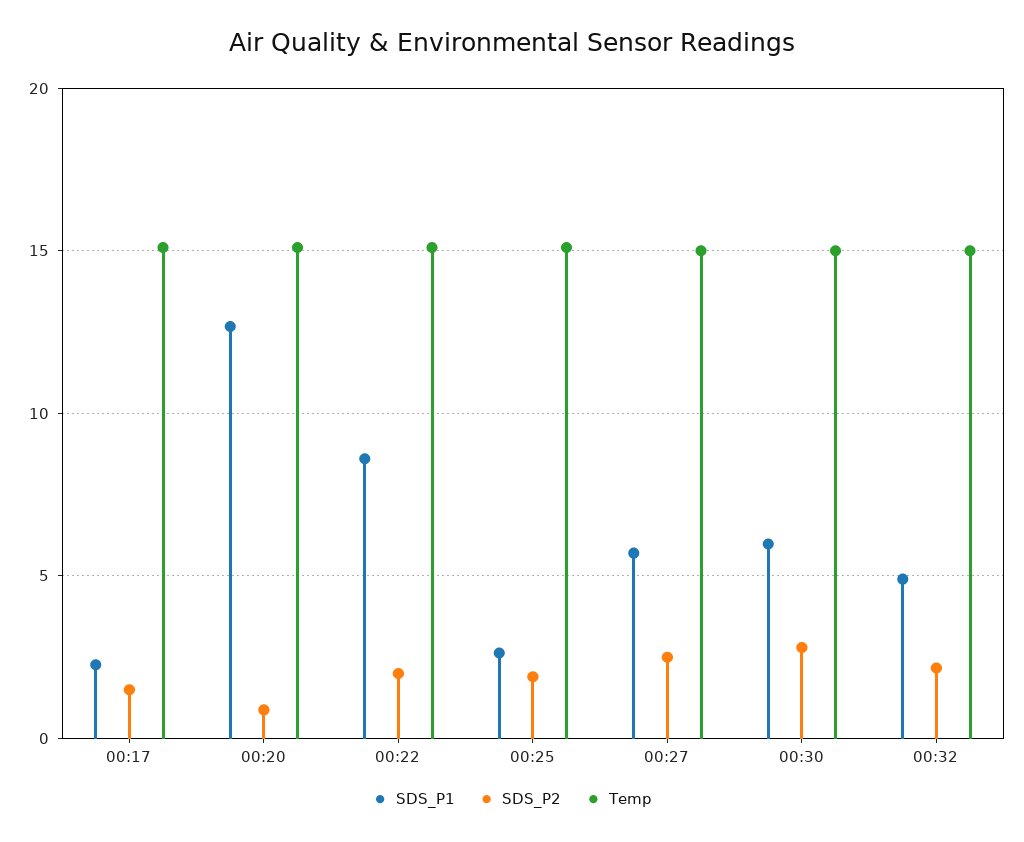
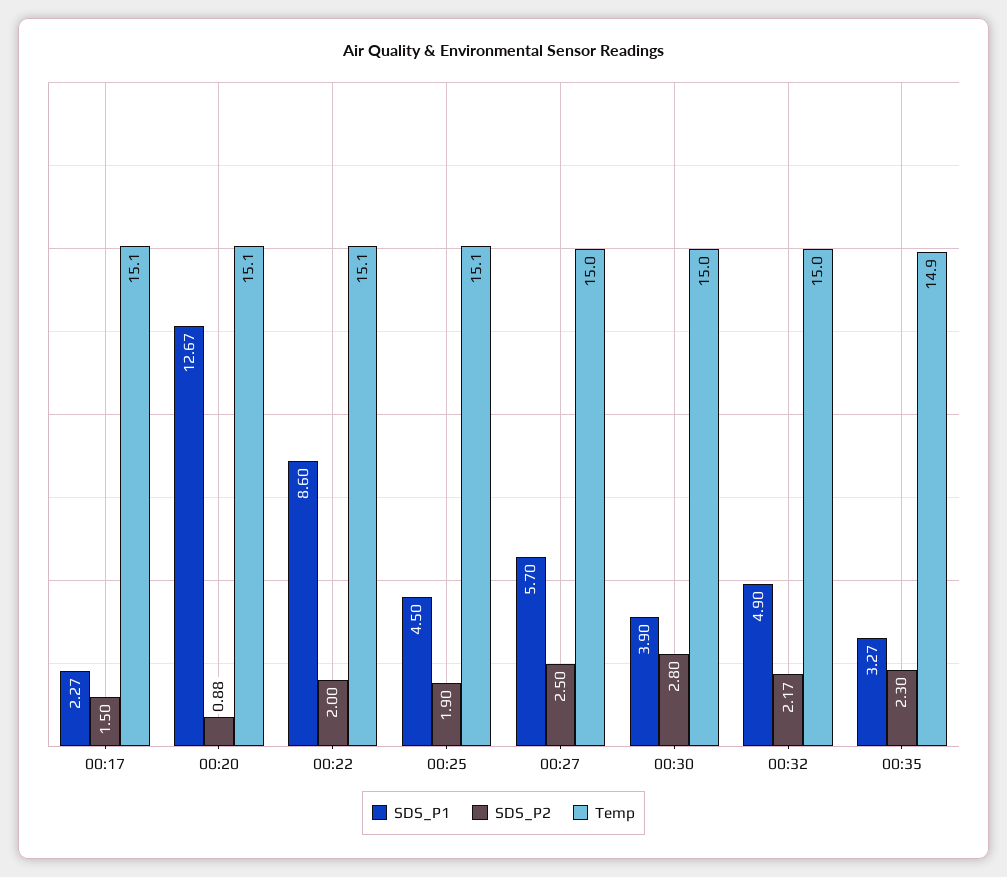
SDS_P1, 00:25: 2.5 -> 4.5
SDS_P1, 00:30: 6 -> 3.9
SDS_P1, 00:35: none -> 3.27
SDS_P2, 00:35: none -> 2.3
Temp, 00:35: none -> 14.9

